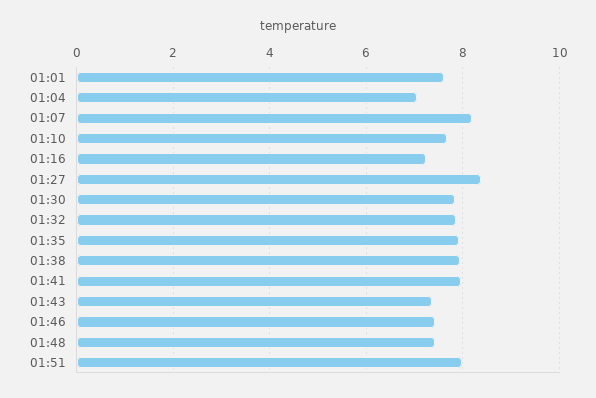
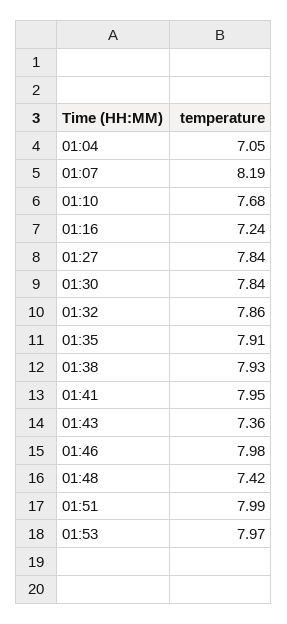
01:01: 7.6 -> none
01:27: 8.4 -> 7.84
01:46: 7.4 -> 7.98
01:53: none -> 7.97

